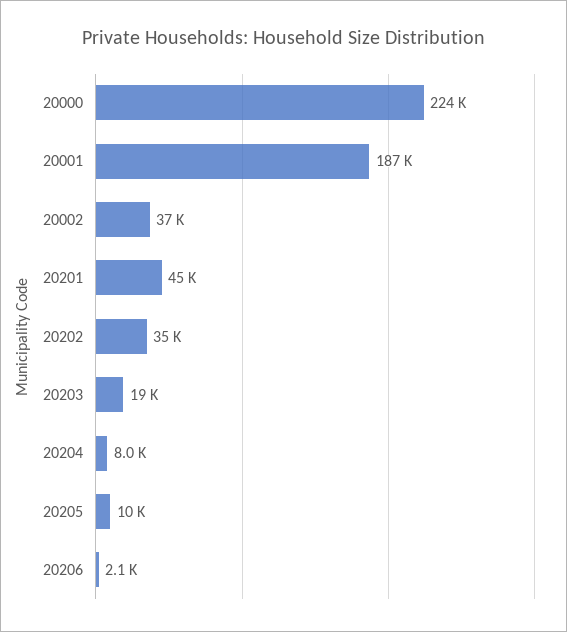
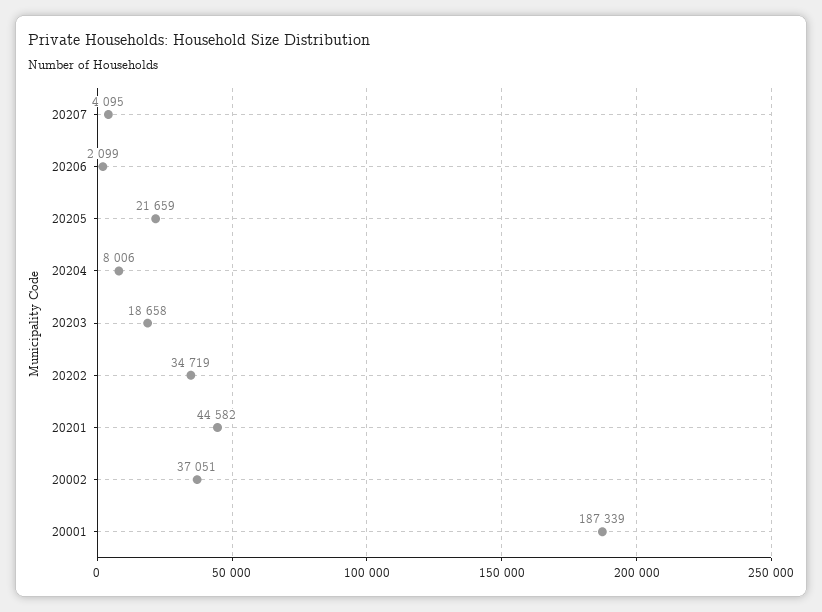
20000: 224000 -> none
20205: 10000 -> 21659
20207: none -> 4095

